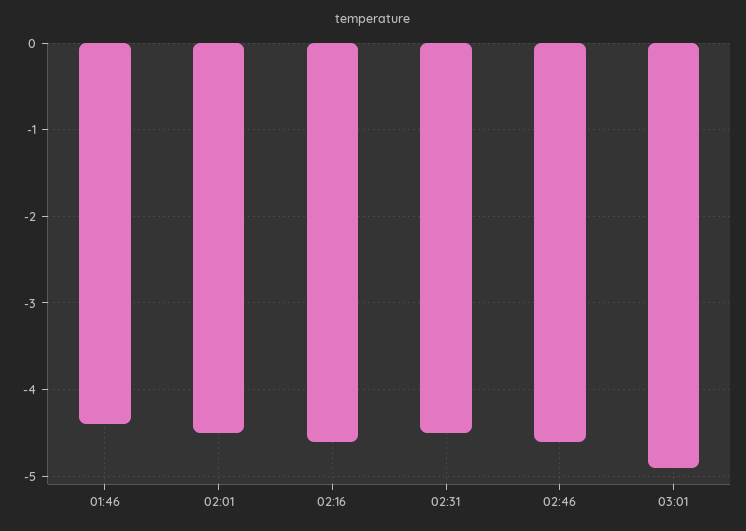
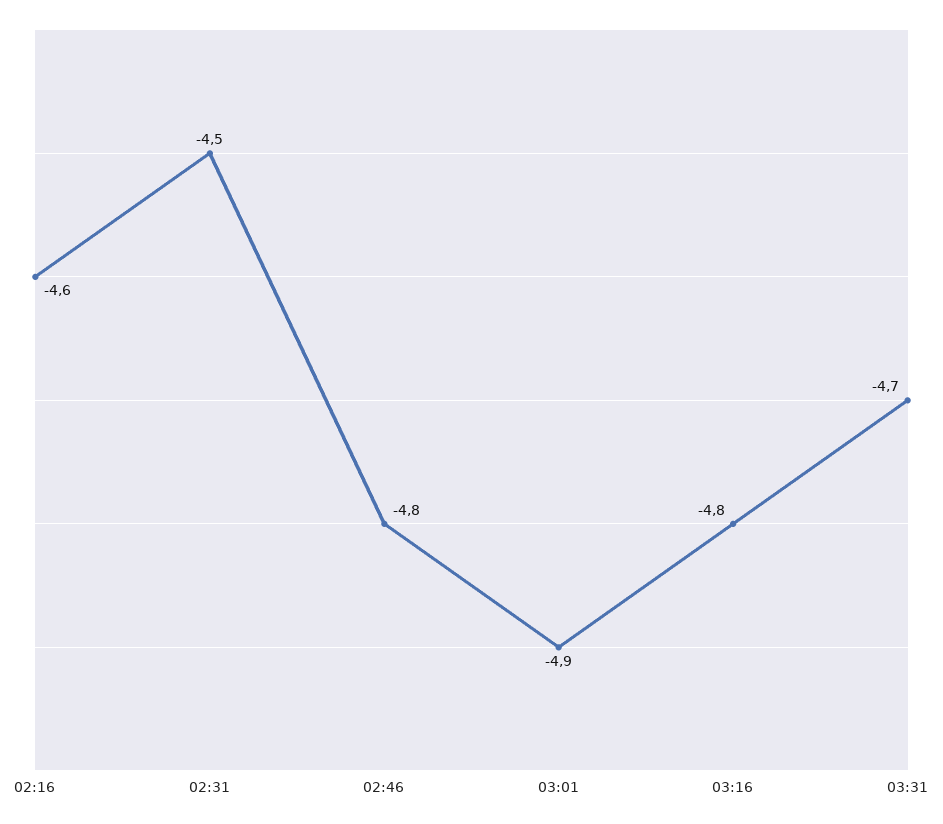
01:46: -4.4 -> none
02:01: -4.5 -> none
02:46: -4.6 -> -4.8
03:16: none -> -4.8
03:31: none -> -4.7

